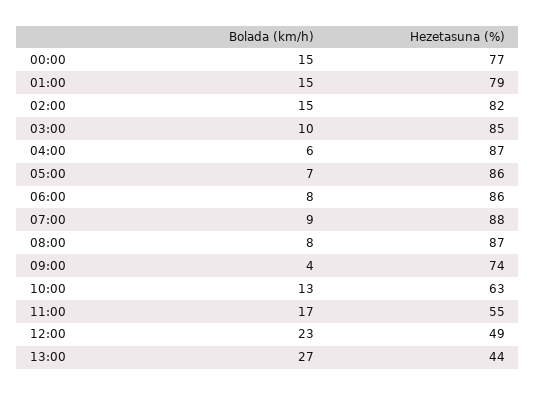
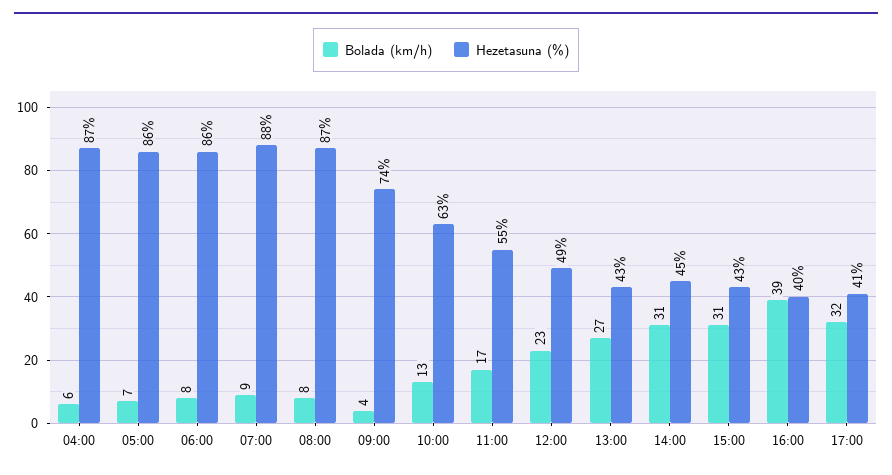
Bolada (km/h), 00:00: 15 -> none
Hezetasuna (%), 00:00: 77 -> none
Bolada (km/h), 01:00: 15 -> none
Hezetasuna (%), 01:00: 79 -> none
Bolada (km/h), 02:00: 15 -> none
Hezetasuna (%), 02:00: 82 -> none
Bolada (km/h), 03:00: 10 -> none
Hezetasuna (%), 03:00: 85 -> none
Hezetasuna (%), 13:00: 44 -> 43
Bolada (km/h), 14:00: none -> 31
Hezetasuna (%), 14:00: none -> 45
Bolada (km/h), 15:00: none -> 31
Hezetasuna (%), 15:00: none -> 43
Bolada (km/h), 16:00: none -> 39
Hezetasuna (%), 16:00: none -> 40
Bolada (km/h), 17:00: none -> 32
Hezetasuna (%), 17:00: none -> 41

